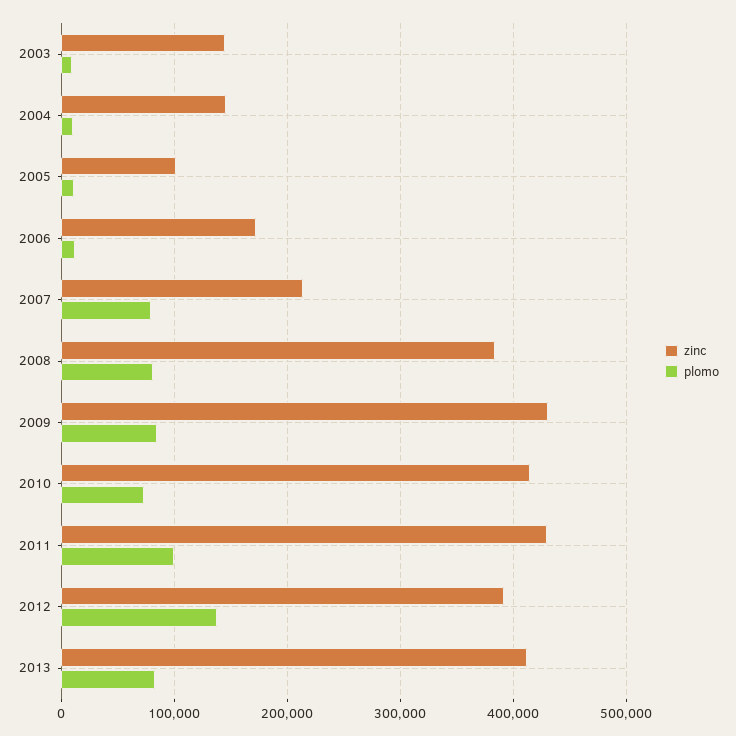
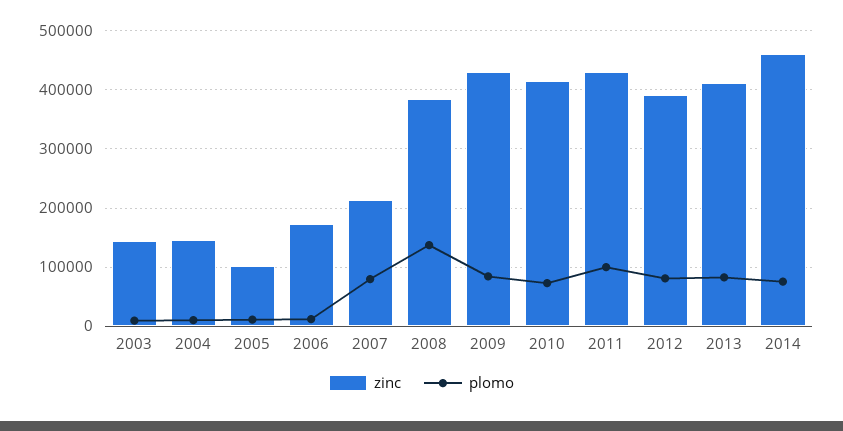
plomo, 2008: 80000 -> 140000
plomo, 2012: 140000 -> 80000
zinc, 2014: none -> 460000
plomo, 2014: none -> 80000

